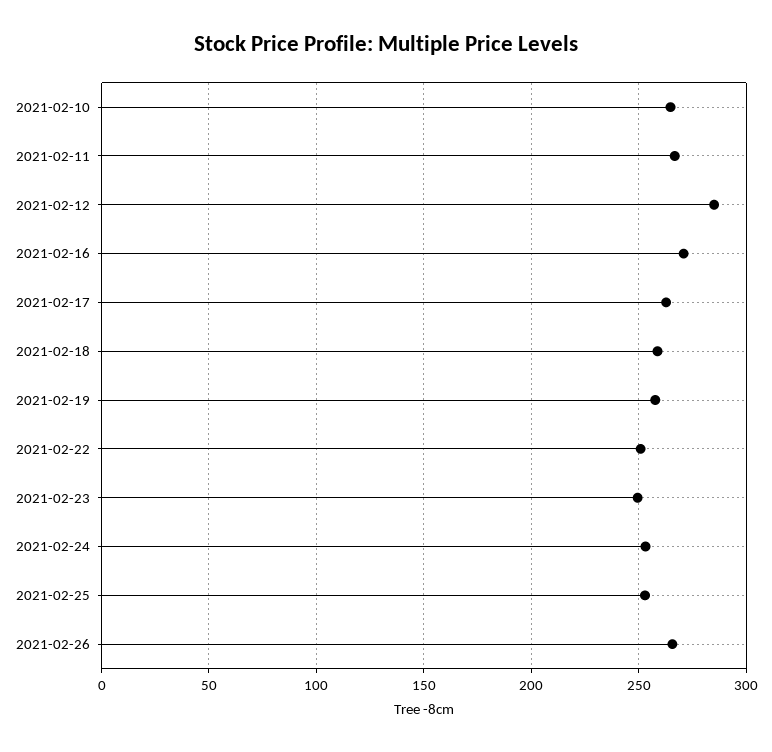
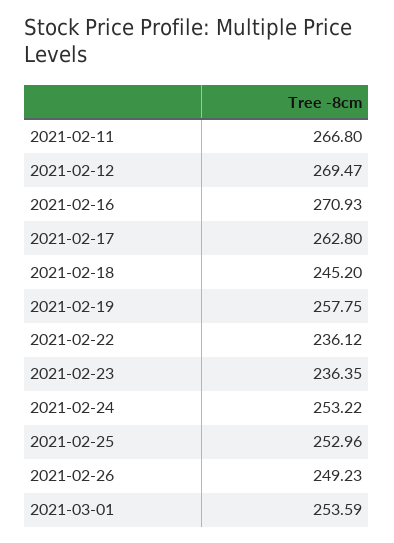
2021-02-10: 265 -> none
2021-02-12: 285 -> 269.47
2021-02-18: 260 -> 245.2
2021-02-22: 250 -> 236.12
2021-02-23: 250 -> 236.35
2021-02-26: 265 -> 249.23
2021-03-01: none -> 253.59

